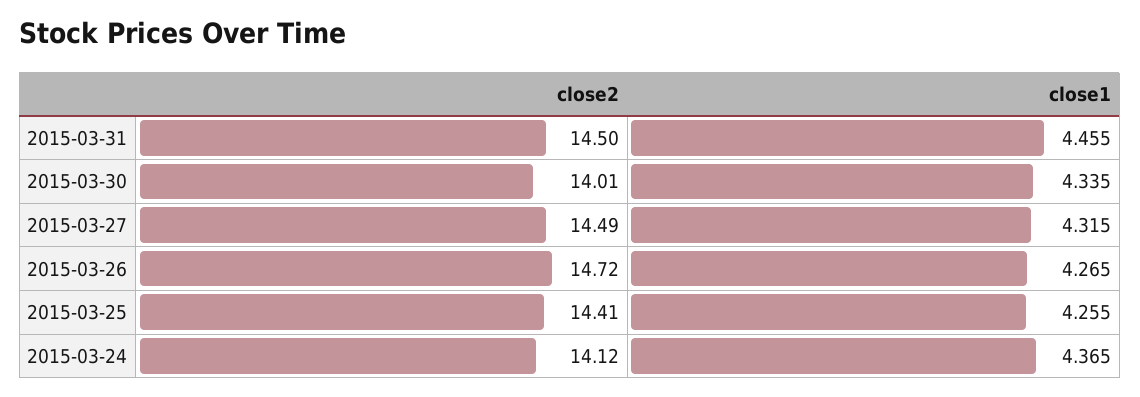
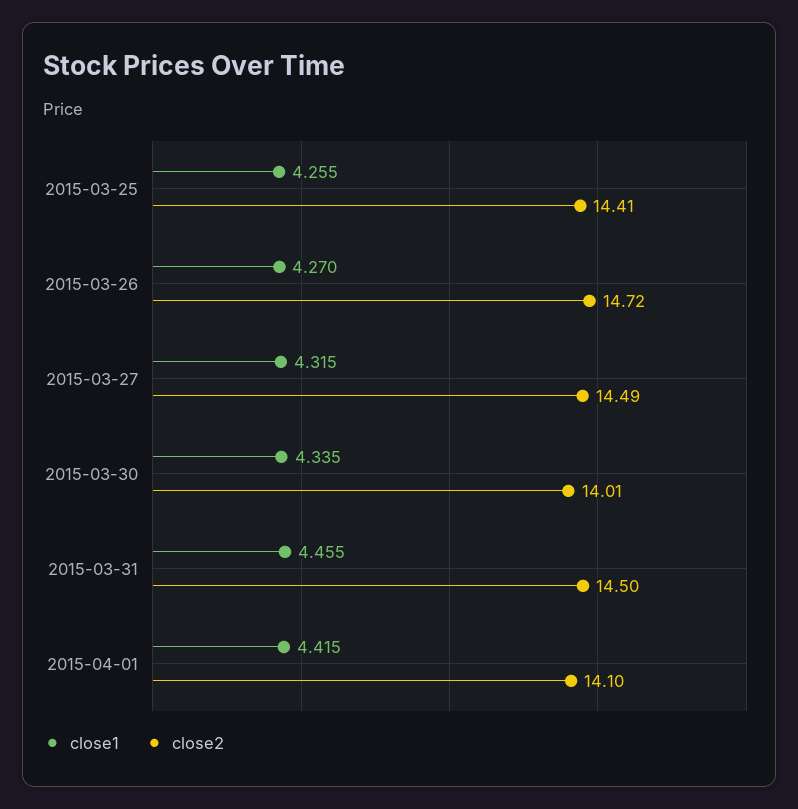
close1, 2015-03-26: 4.265 -> 4.27
close2, 2015-03-24: 14.12 -> none
close1, 2015-03-24: 4.365 -> none
close1, 2015-04-01: none -> 4.415
close2, 2015-04-01: none -> 14.1

